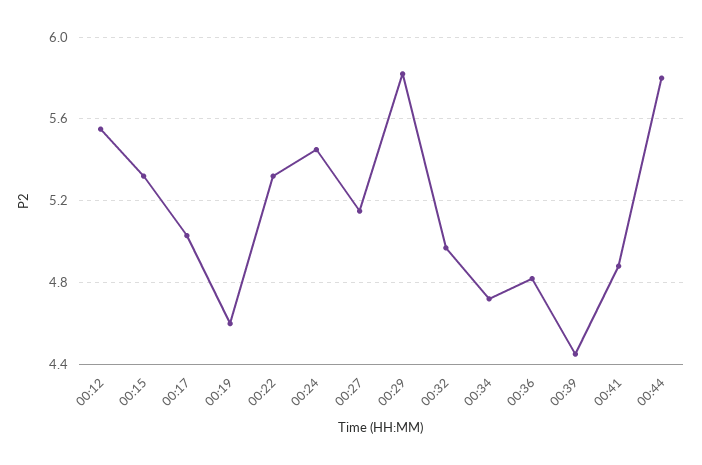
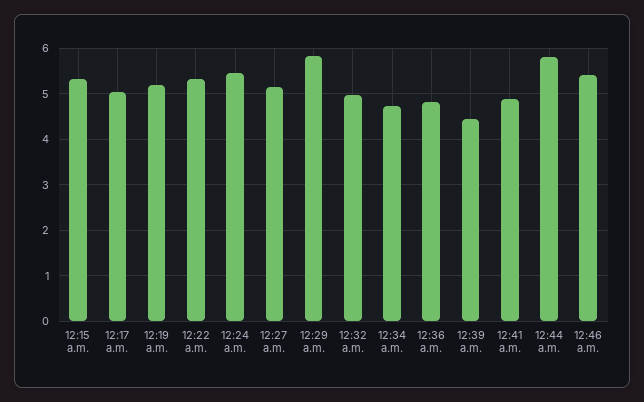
00:12: 5.55 -> none
00:19: 4.6 -> 5.2
12:46 a.m.: none -> 5.4

